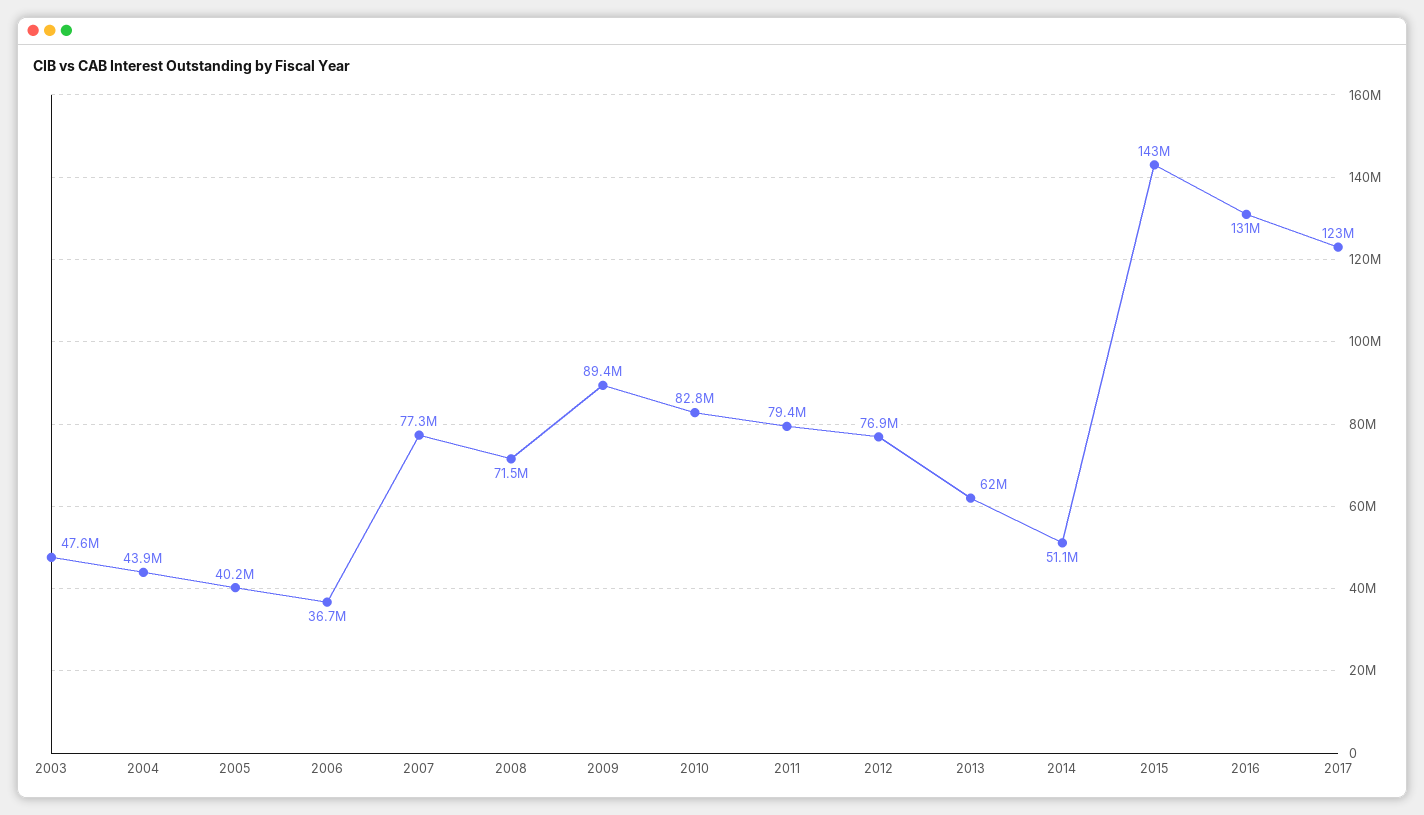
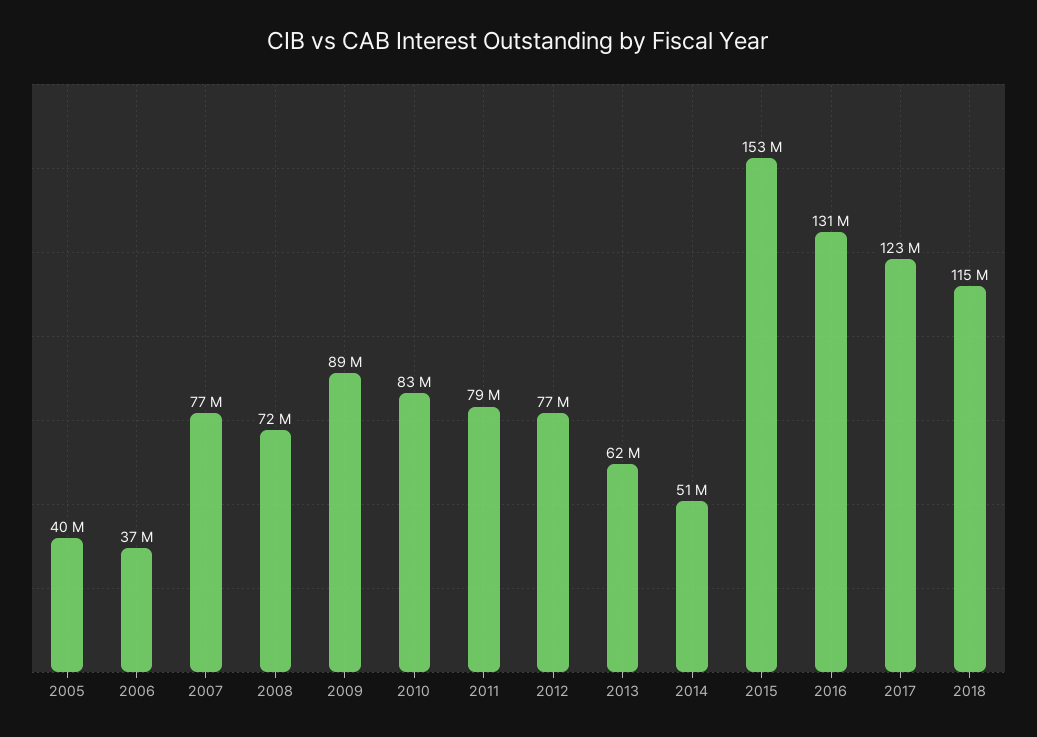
2003: 47600000 -> none
2004: 43900000 -> none
2015: 143000000 -> 153000000
2018: none -> 115000000

